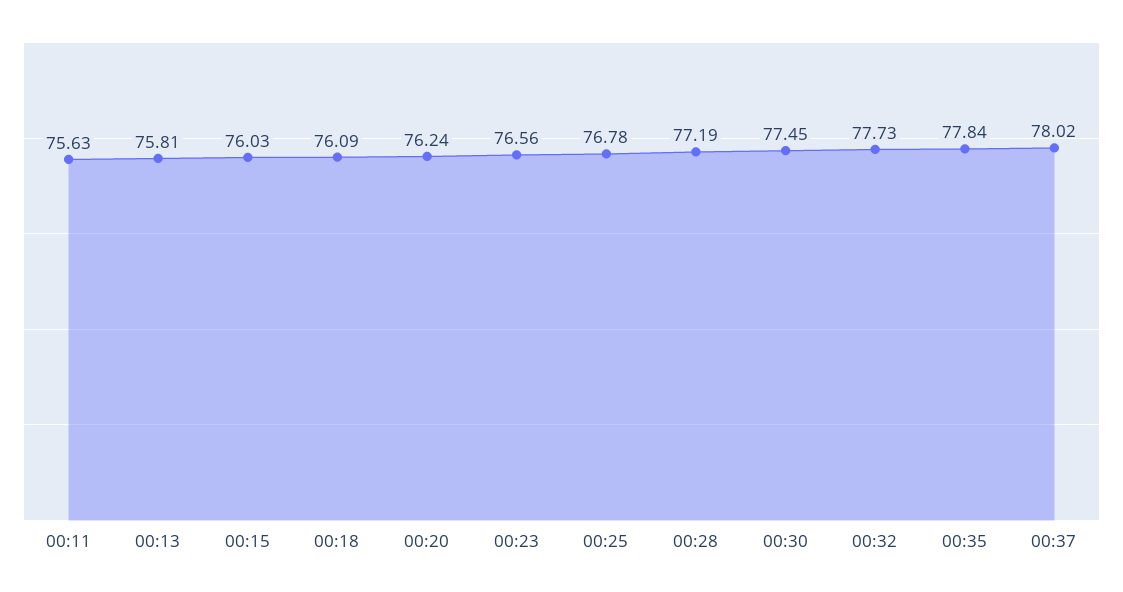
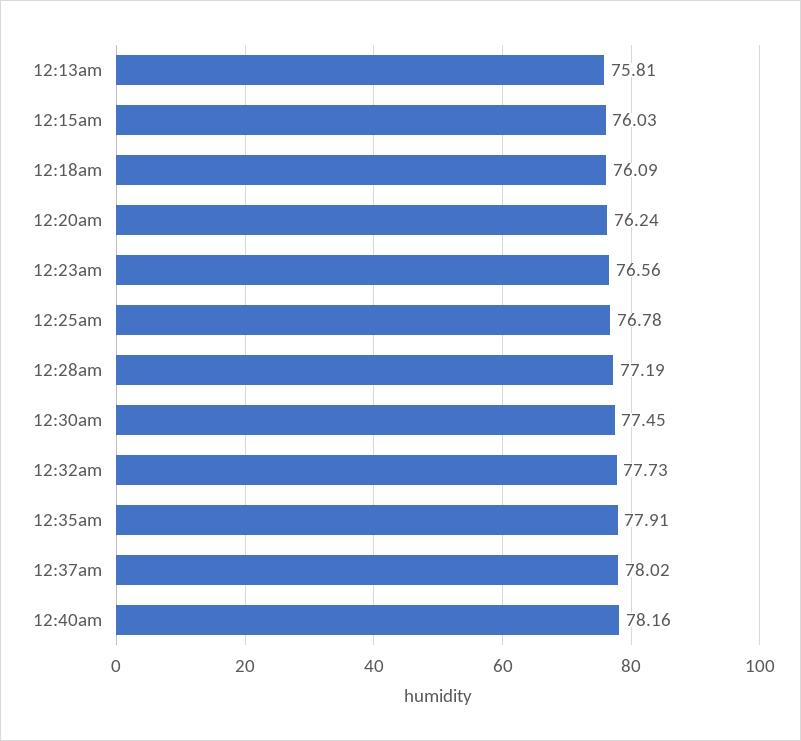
00:11: 75.63 -> none
00:35: 77.84 -> 77.91
12:40am: none -> 78.16

